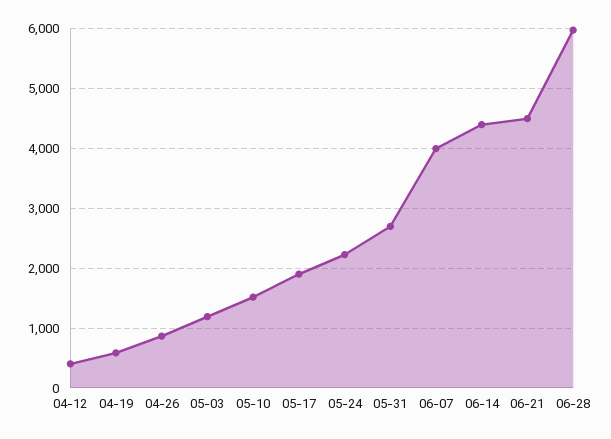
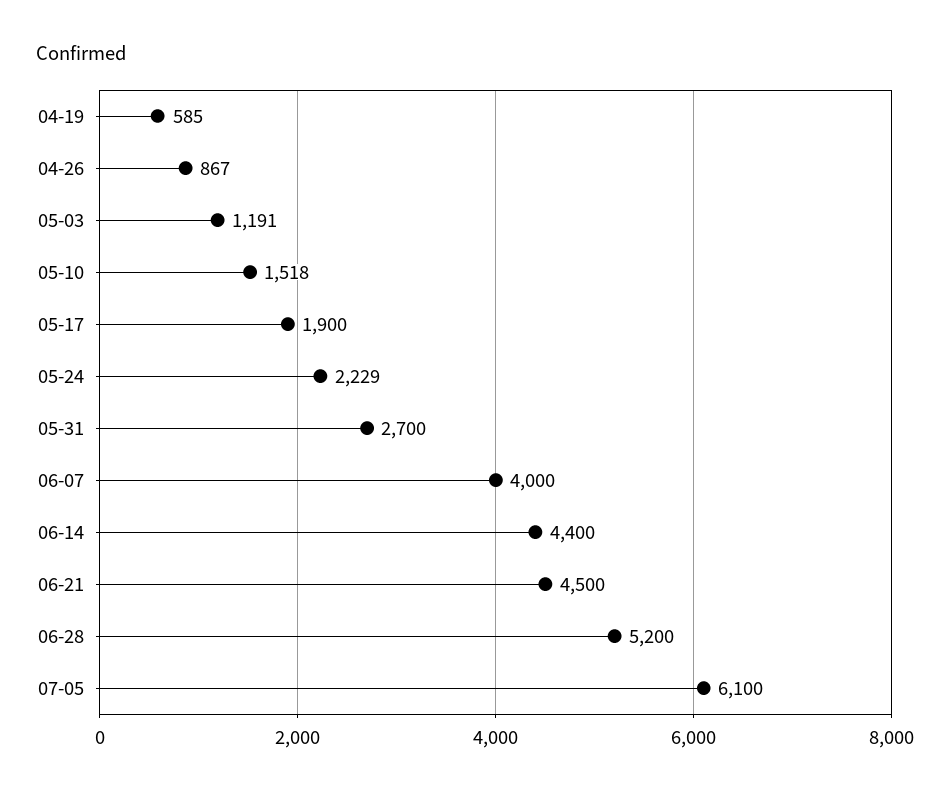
04-12: 400 -> none
06-28: 6000 -> 5200
07-05: none -> 6100

